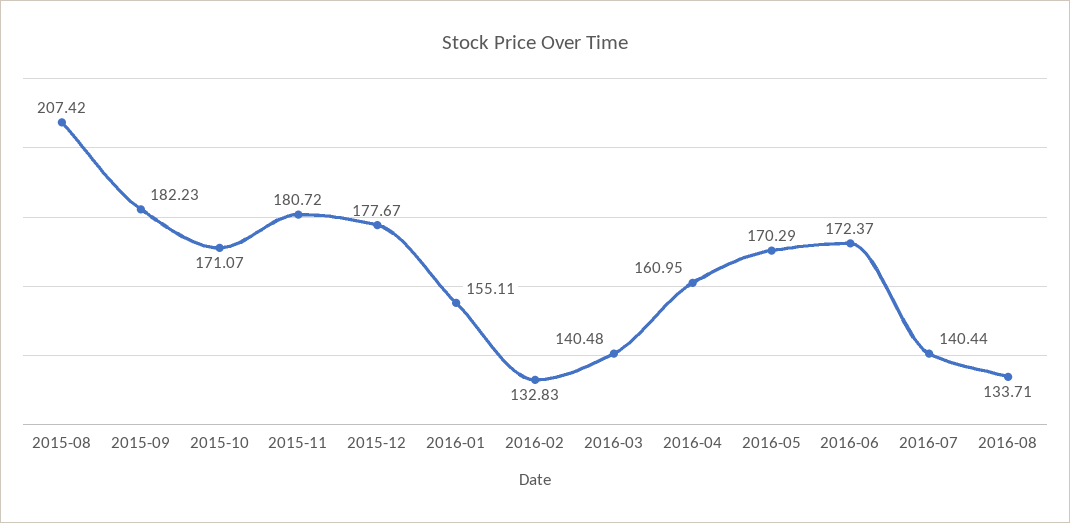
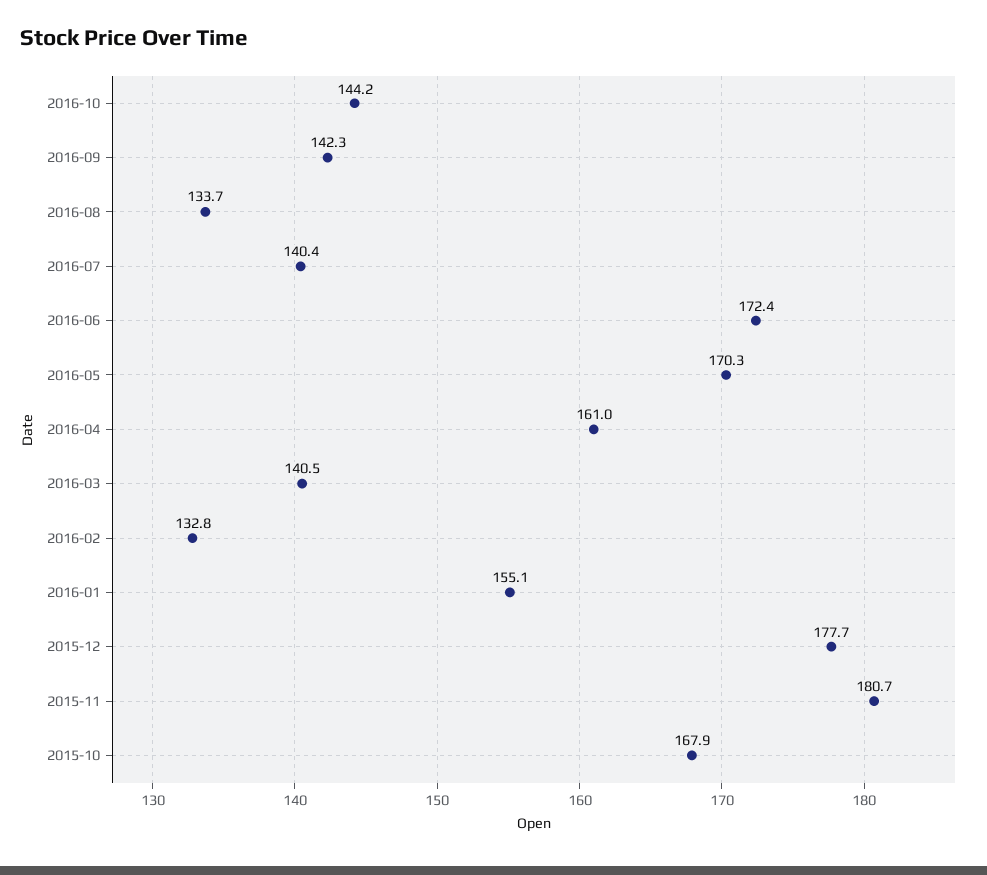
2015-08: 207.42 -> none
2015-09: 182.23 -> none
2015-10: 171.07 -> 167.9
2016-10: none -> 144.2
2016-09: none -> 142.3

